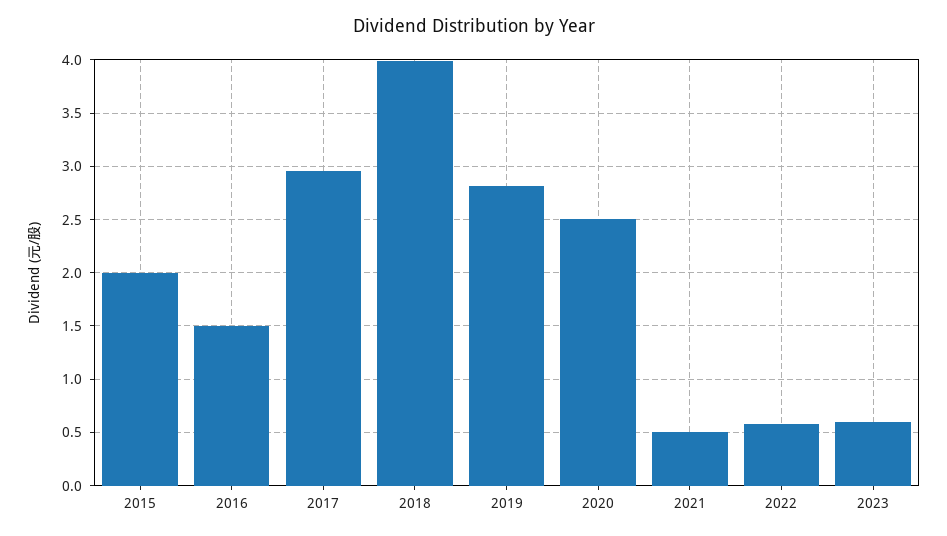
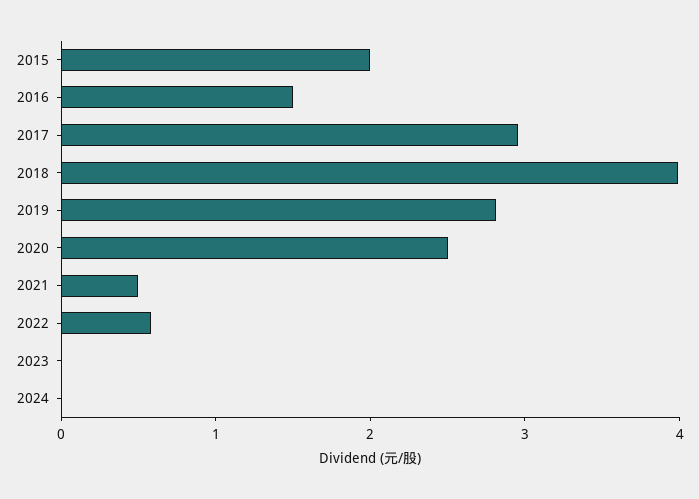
2023: 0.6 -> 0
2024: none -> 0

